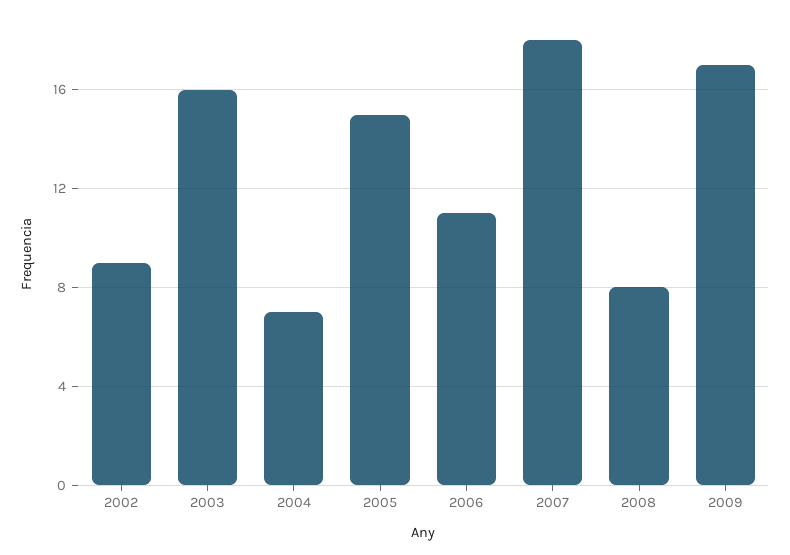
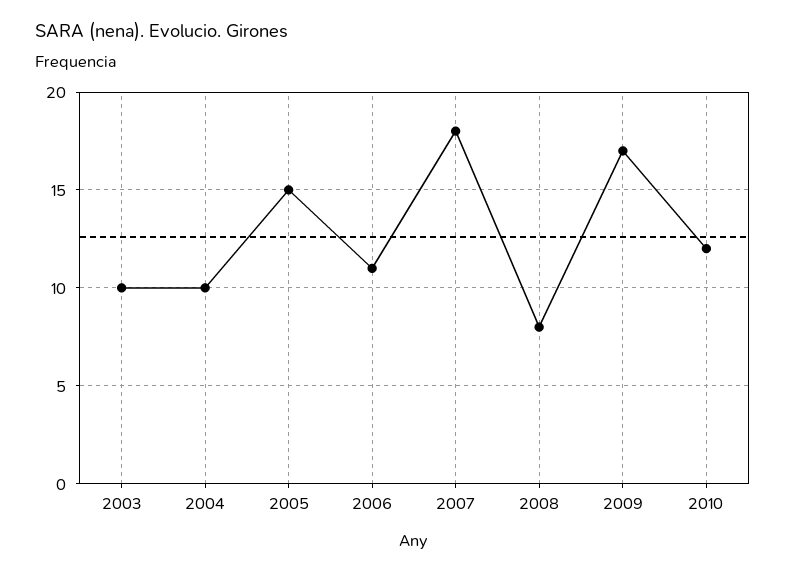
2002: 9 -> none
2003: 16 -> 10
2004: 7 -> 10
2010: none -> 12

